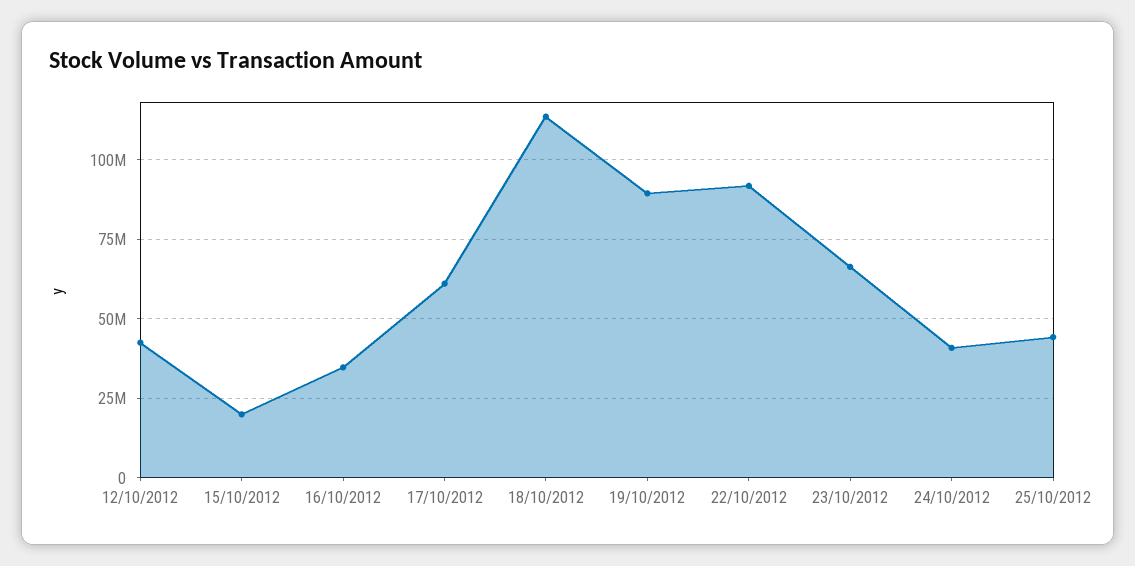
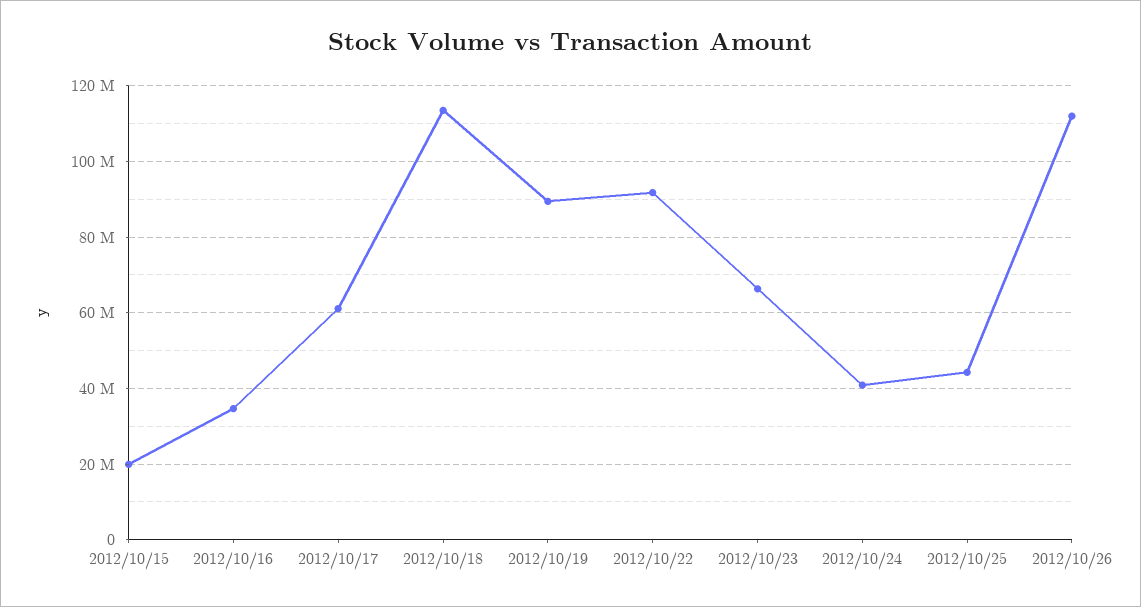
12/10/2012: 42500000 -> none
2012/10/26: none -> 112000000

